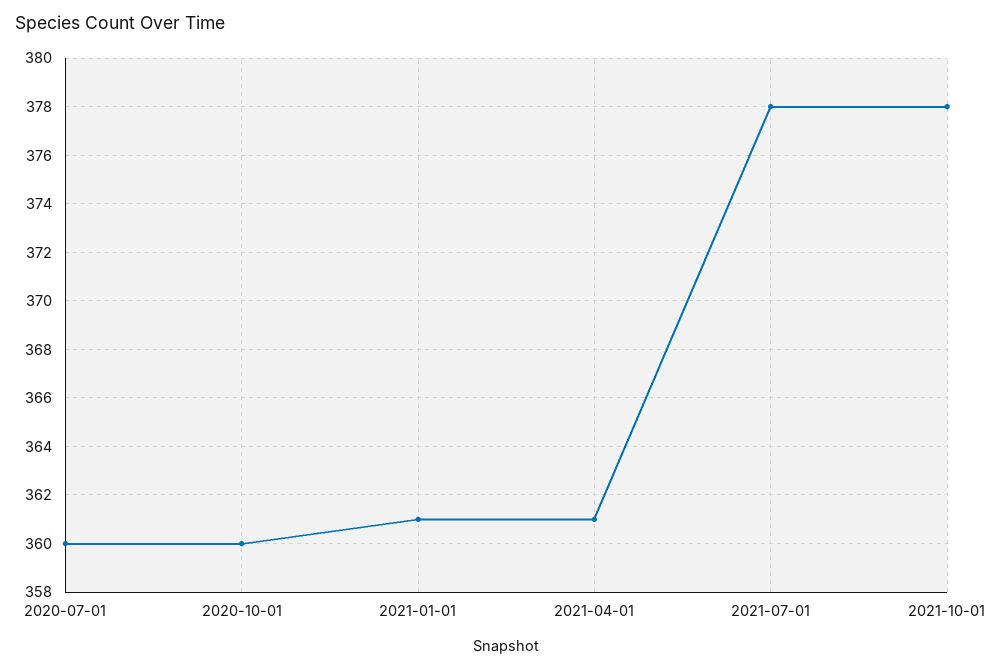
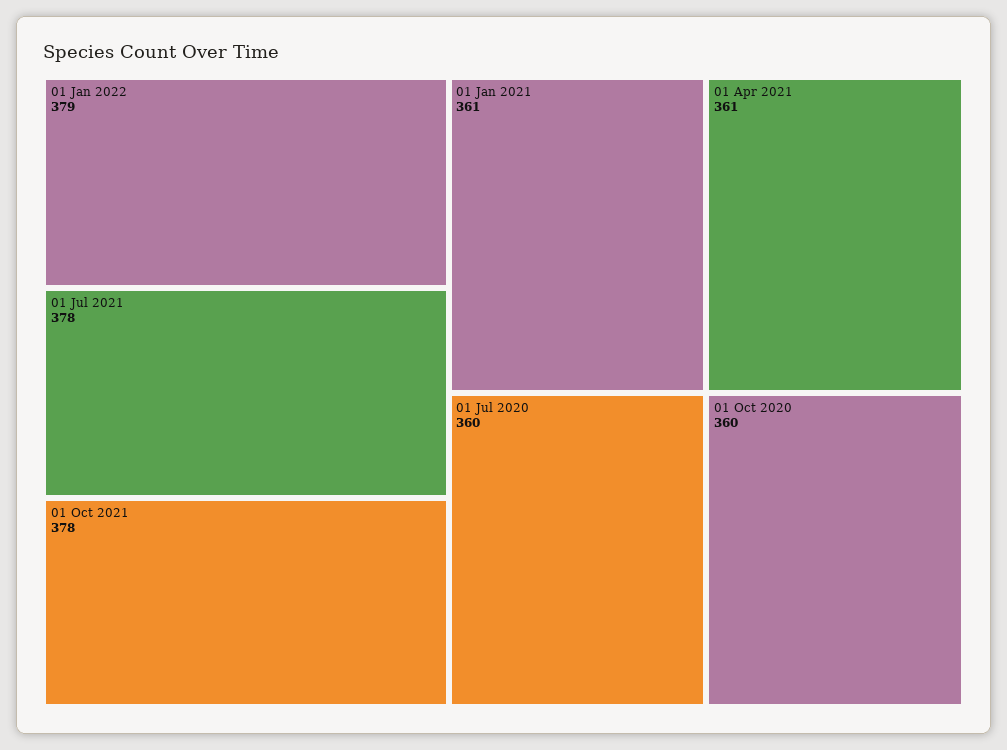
01 Jan 2022: none -> 379

